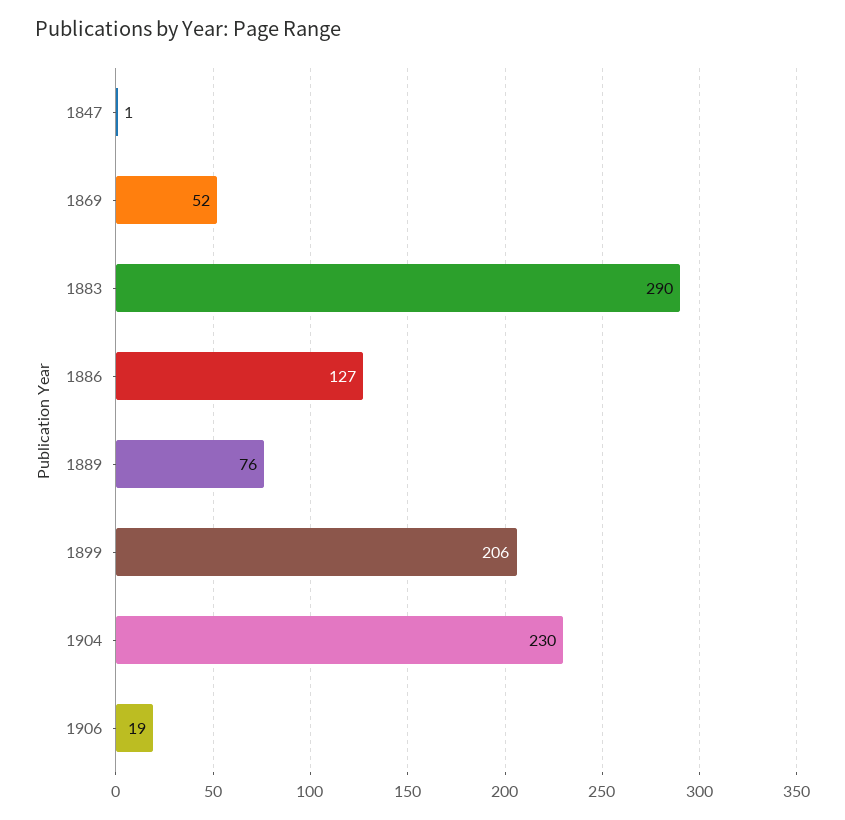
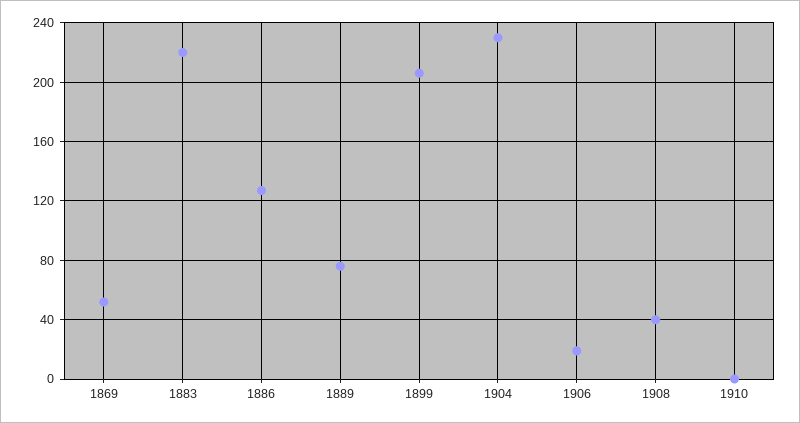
1847: 1 -> none
1883: 290 -> 220
1908: none -> 40
1910: none -> 0

